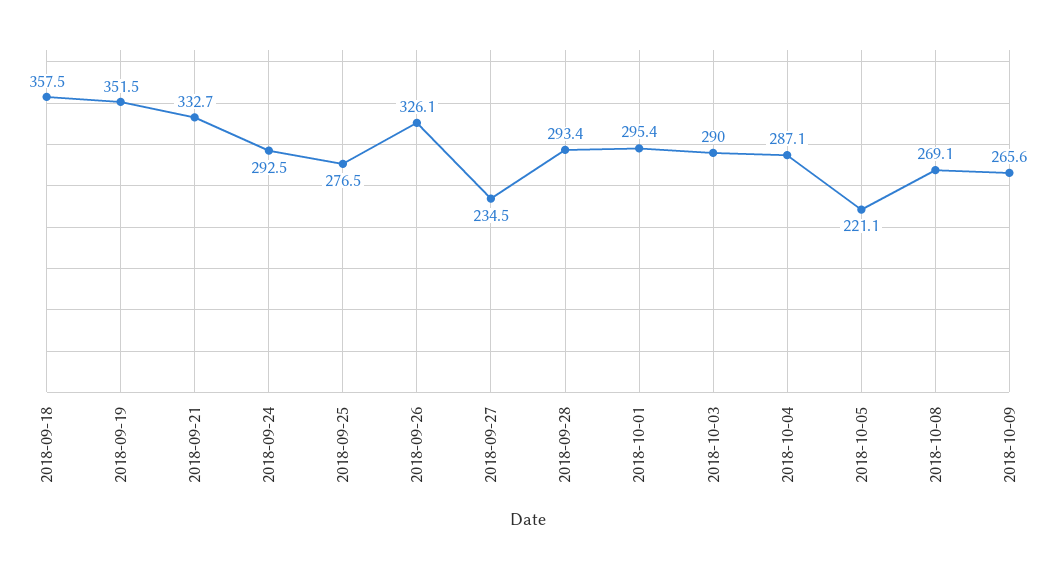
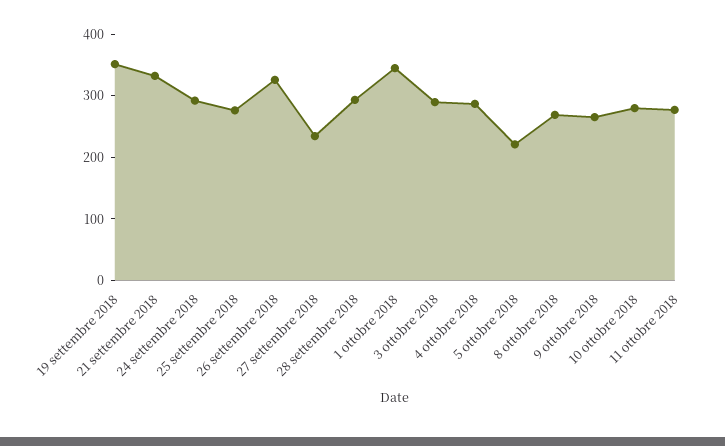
2018-09-18: 357.5 -> none
2018-10-01: 295.4 -> 340
10 ottobre 2018: none -> 280
11 ottobre 2018: none -> 280

